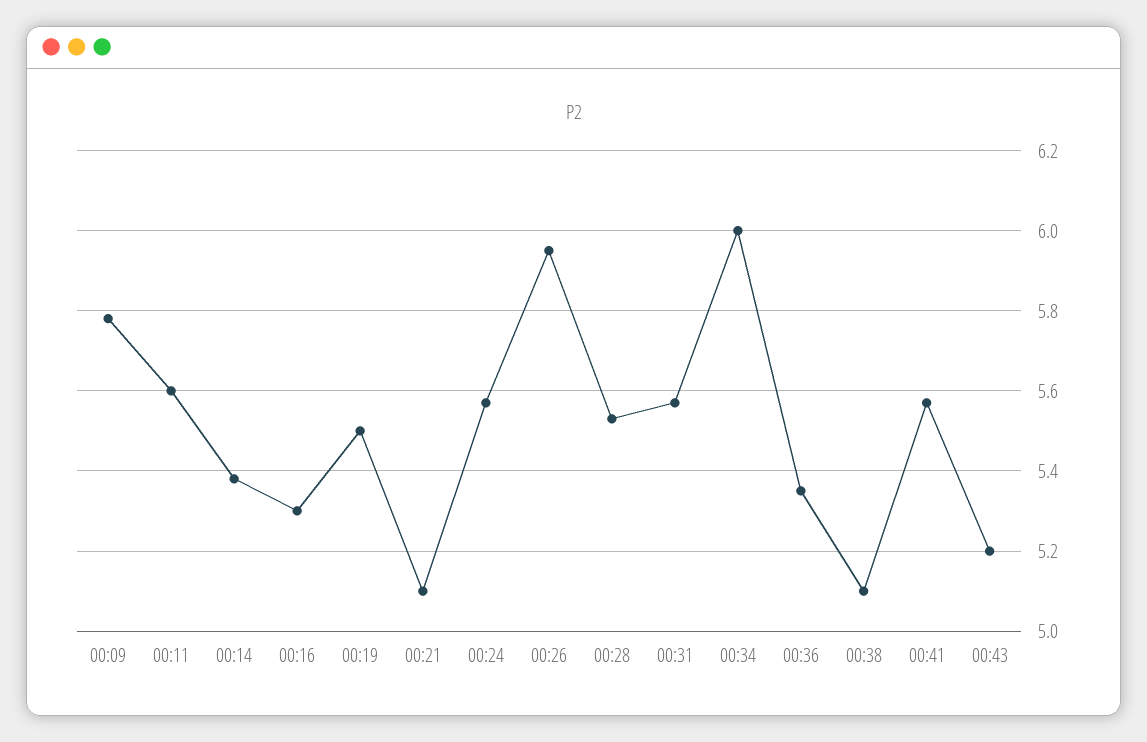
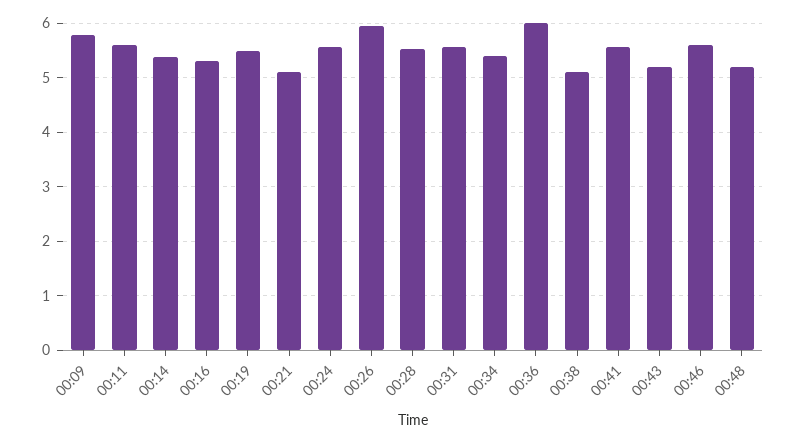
00:34: 6 -> 5.4
00:36: 5.35 -> 6
00:46: none -> 5.6
00:48: none -> 5.2

